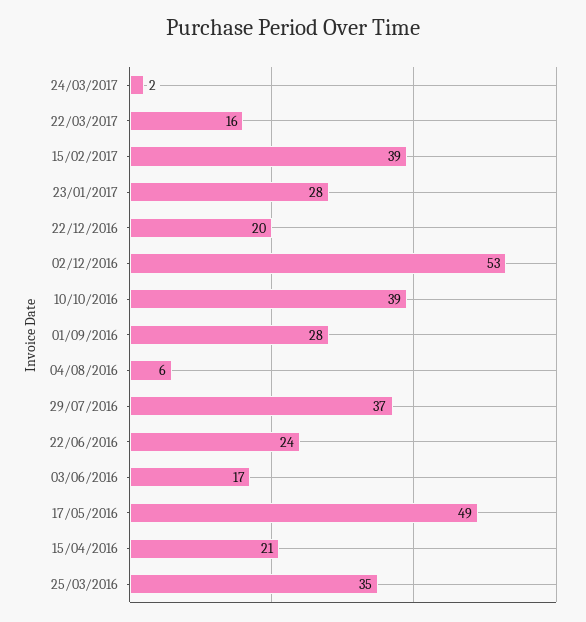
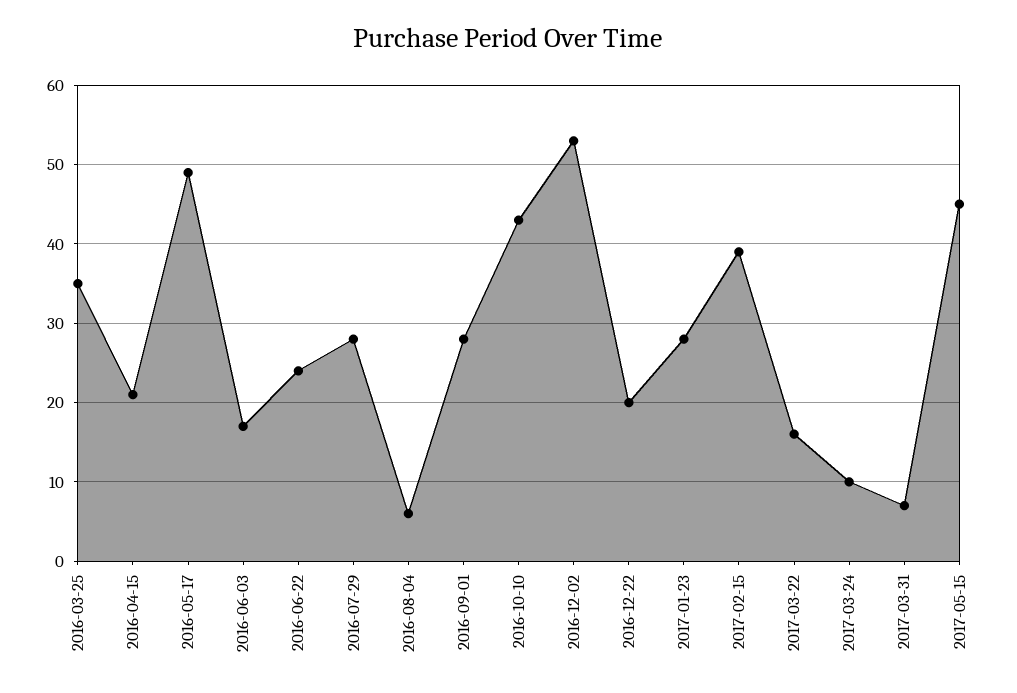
24/03/2017: 2 -> 10
10/10/2016: 39 -> 43
29/07/2016: 37 -> 28
2017-03-31: none -> 7
2017-05-15: none -> 45

